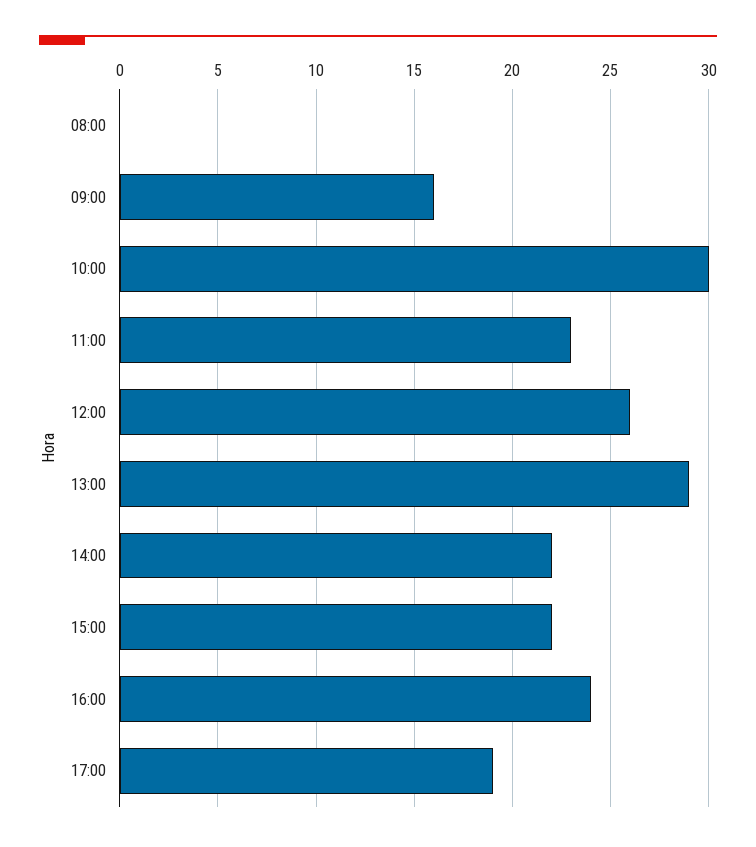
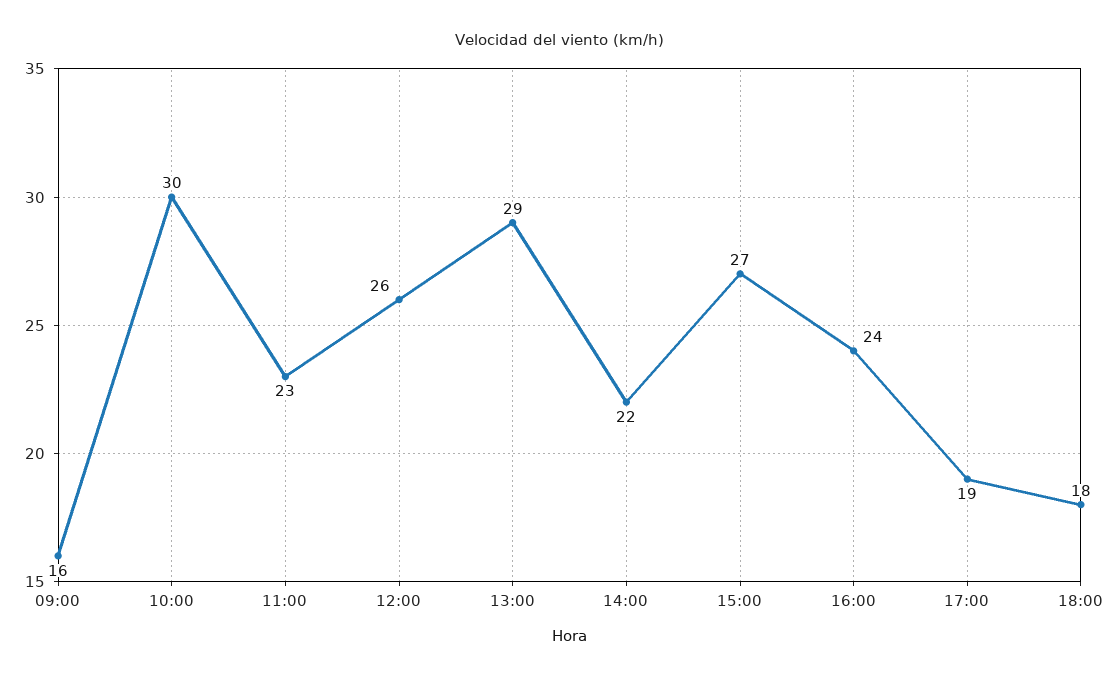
08:00: 0 -> none
15:00: 22 -> 27
18:00: none -> 18

